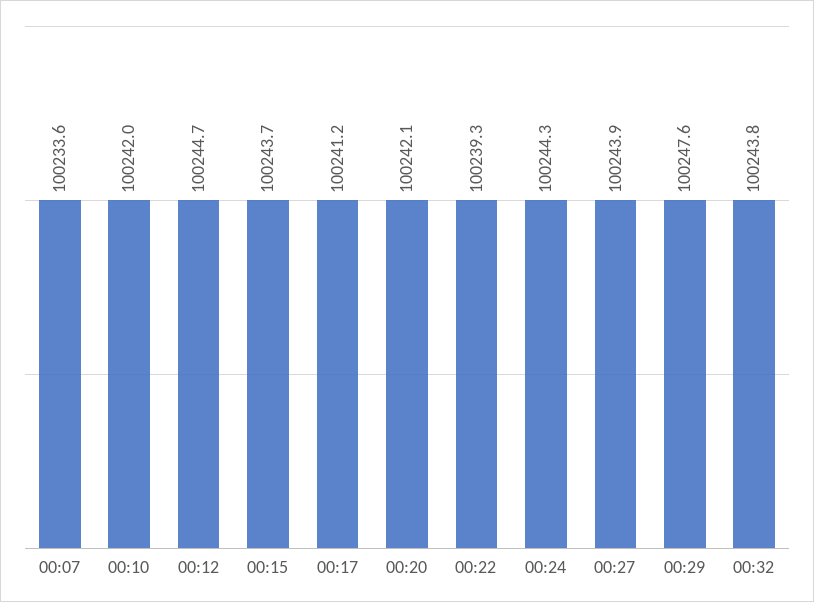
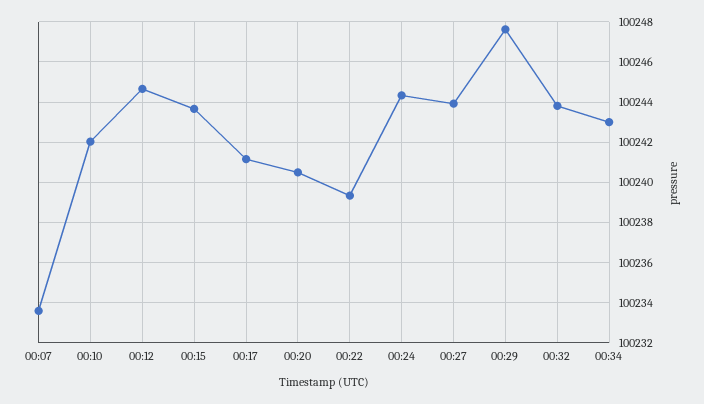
00:20: 100242.1 -> 100240.5
00:34: none -> 100243

